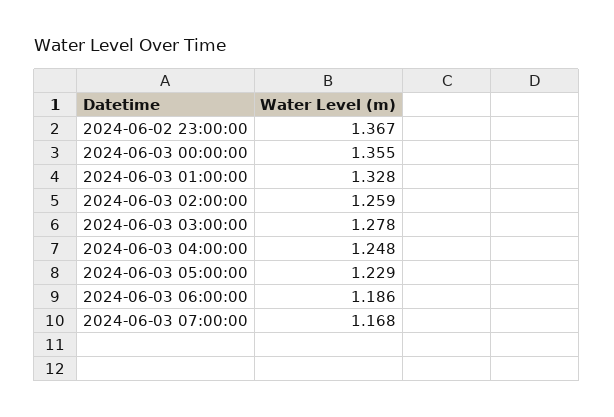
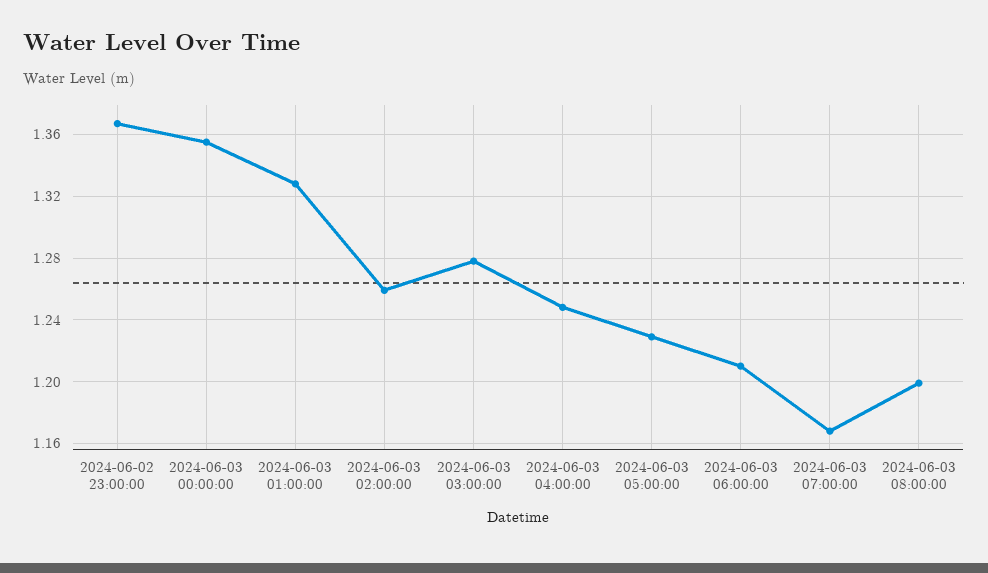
2024-06-03 06:00:00: 1.186 -> 1.21
2024-06-03 08:00:00: none -> 1.2

